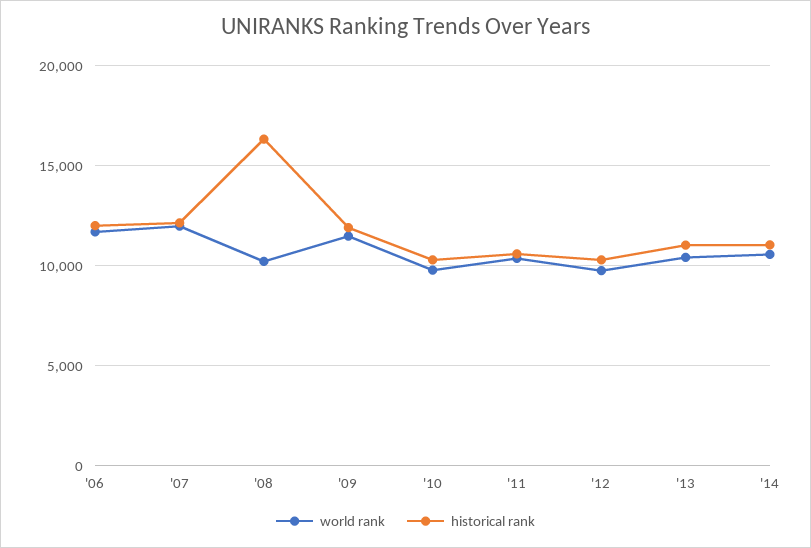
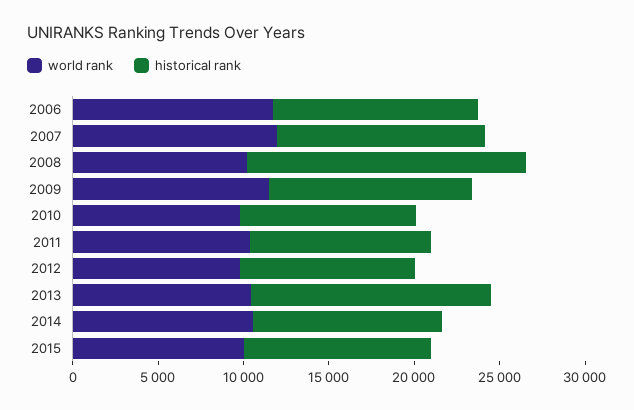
historical rank, '13: 11000 -> 14000
world rank, 2015: none -> 10000
historical rank, 2015: none -> 11000

